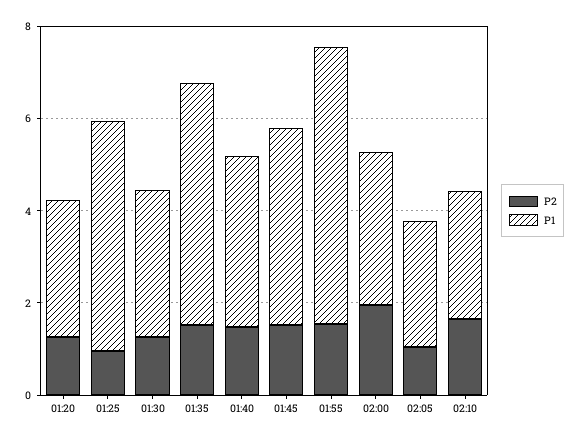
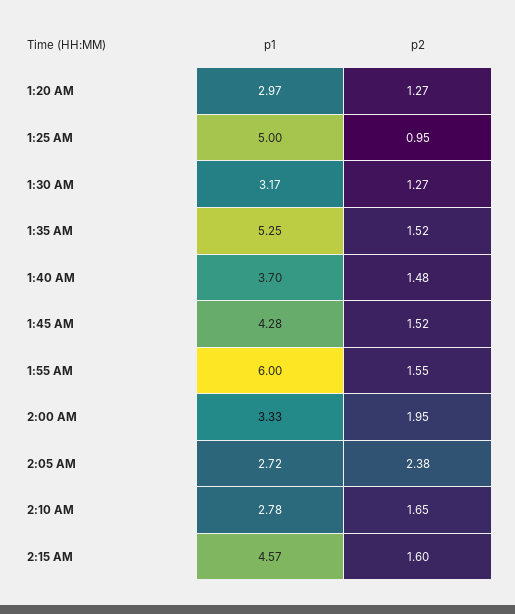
P2, 02:05: 1 -> 2.38
P1, 2:15 AM: none -> 4.57
P2, 2:15 AM: none -> 1.6

